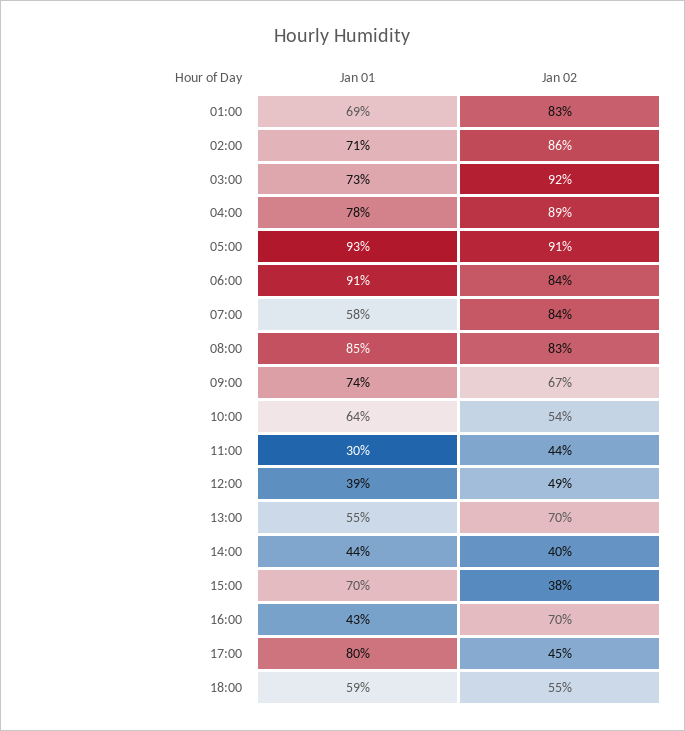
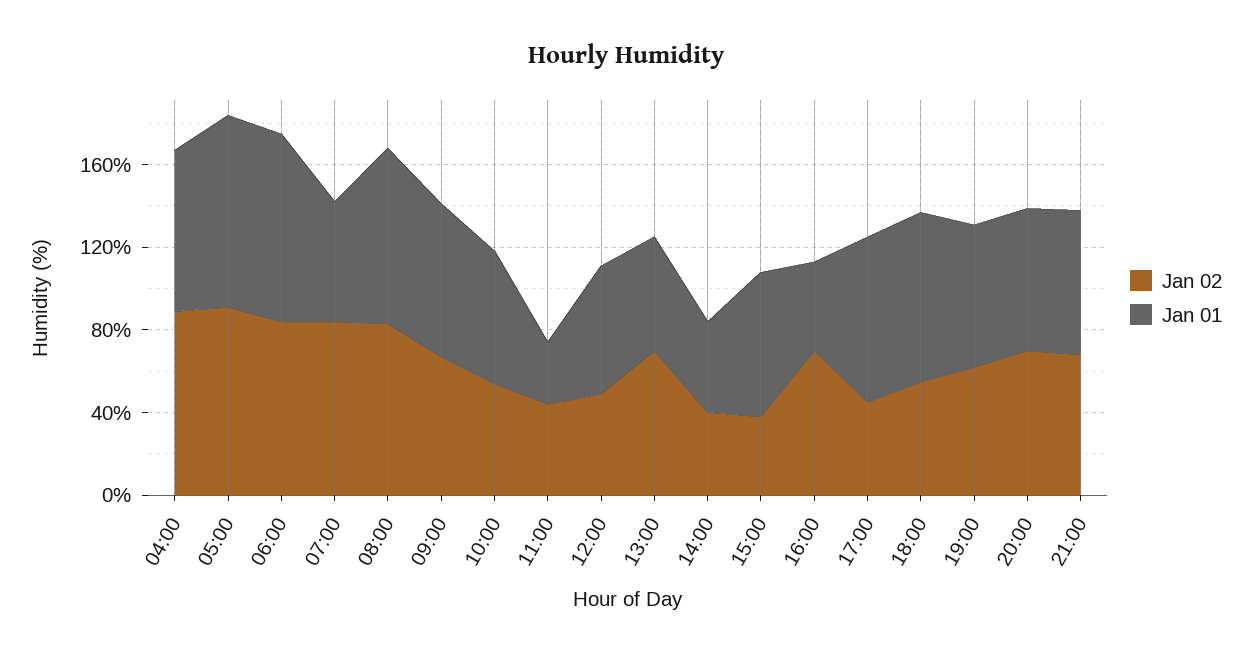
Jan 01, 01:00: 69 -> none
Jan 02, 01:00: 83 -> none
Jan 01, 02:00: 71 -> none
Jan 02, 02:00: 86 -> none
Jan 01, 03:00: 73 -> none
Jan 02, 03:00: 92 -> none
Jan 01, 12:00: 39 -> 60
Jan 01, 18:00: 59 -> 80
Jan 02, 19:00: none -> 60
Jan 01, 19:00: none -> 70
Jan 02, 20:00: none -> 70
Jan 01, 20:00: none -> 70
Jan 02, 21:00: none -> 70
Jan 01, 21:00: none -> 70

